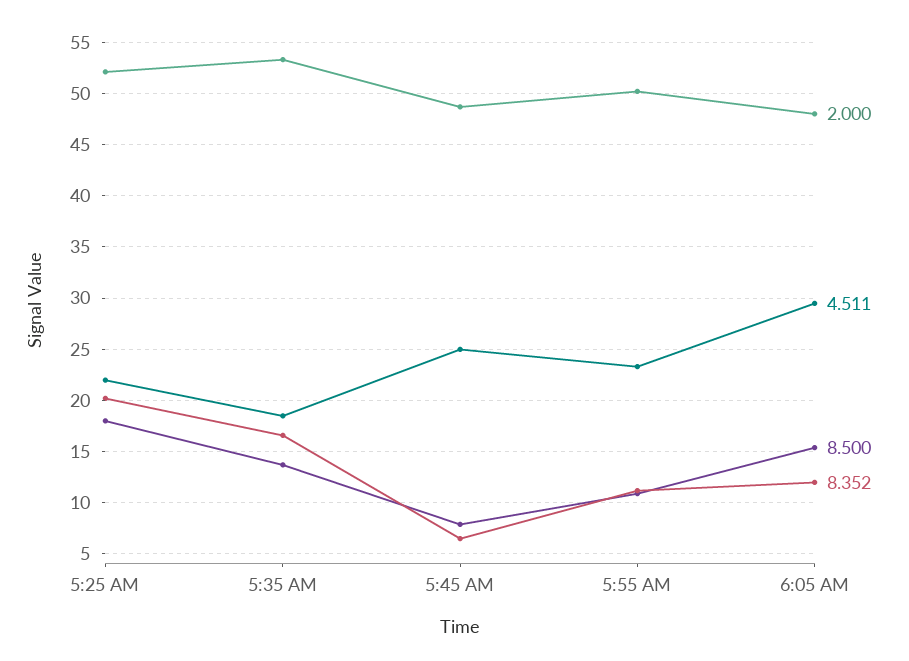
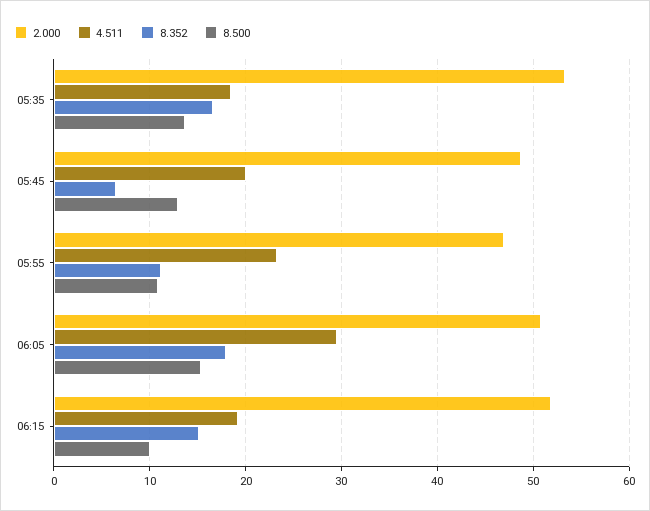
2.000, 5:25 AM: 52 -> none
4.511, 5:25 AM: 22 -> none
8.500, 5:25 AM: 18 -> none
8.352, 5:25 AM: 20 -> none
4.511, 5:45 AM: 25 -> 20
8.500, 5:45 AM: 8 -> 13
2.000, 5:55 AM: 50 -> 47
2.000, 6:05 AM: 48 -> 51
8.352, 6:05 AM: 12 -> 18
2.000, 06:15: none -> 52
4.511, 06:15: none -> 19
8.352, 06:15: none -> 15
8.500, 06:15: none -> 10

